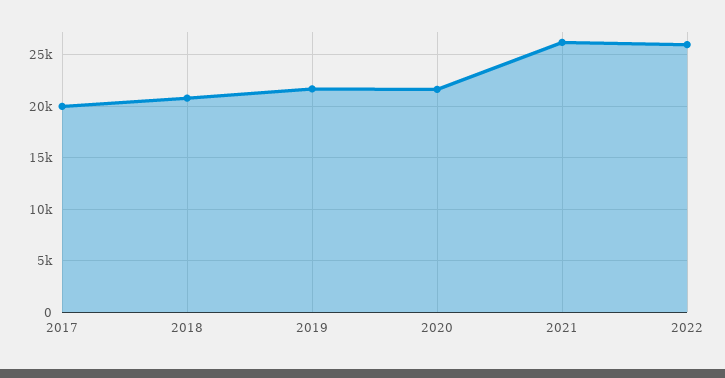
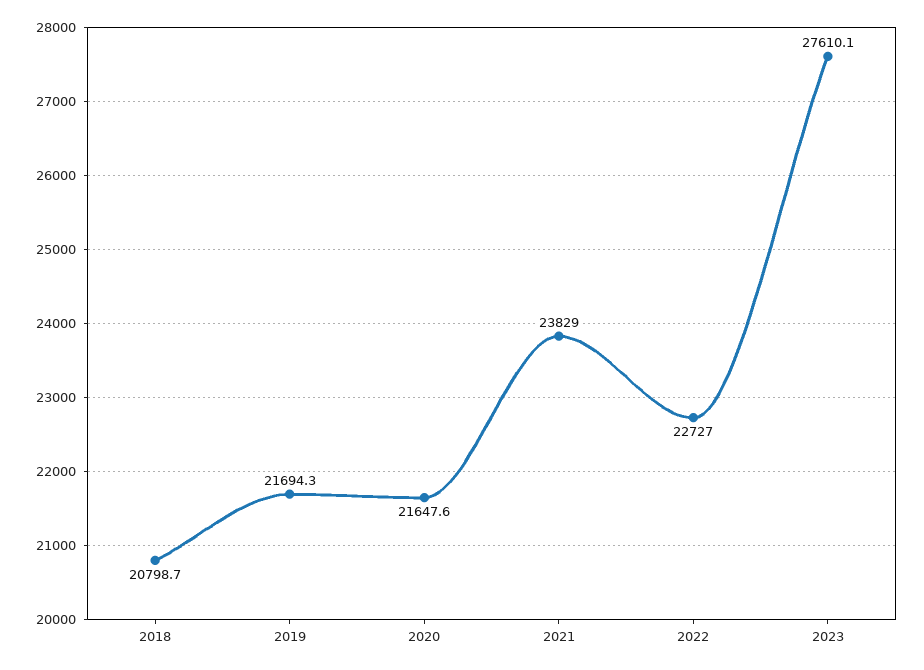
2017: 20000 -> none
2021: 26000 -> 23829
2022: 26000 -> 22727
2023: none -> 27610.1

